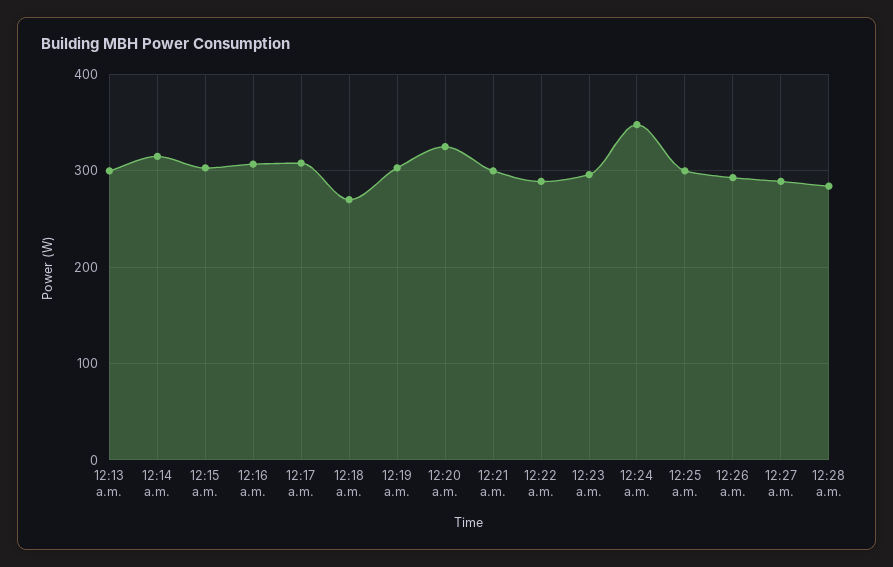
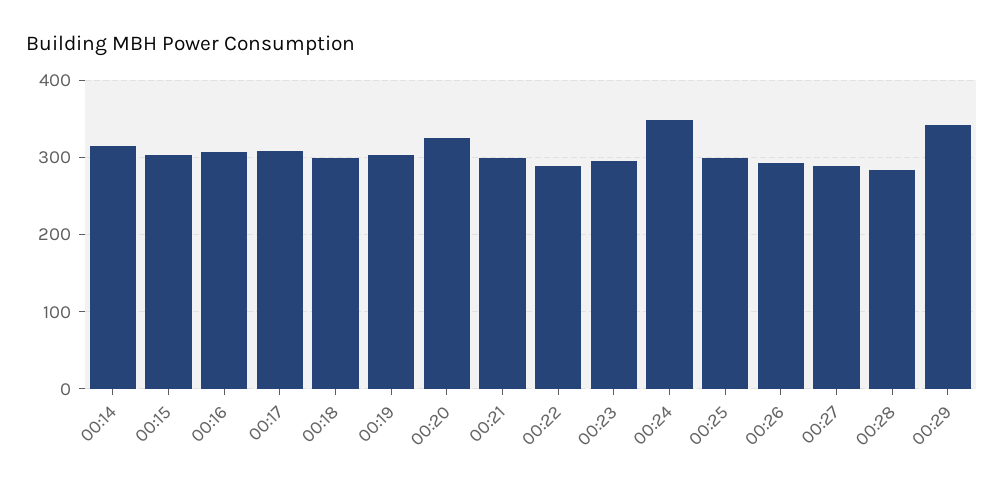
12:13 a.m.: 300 -> none
12:18 a.m.: 270 -> 300
00:29: none -> 340

